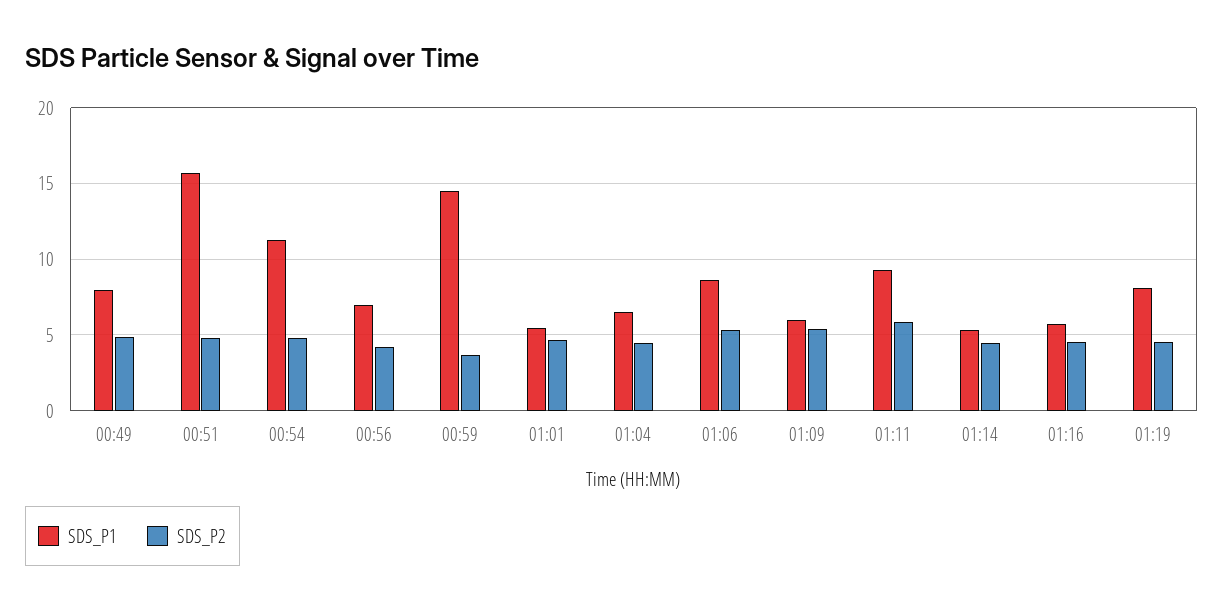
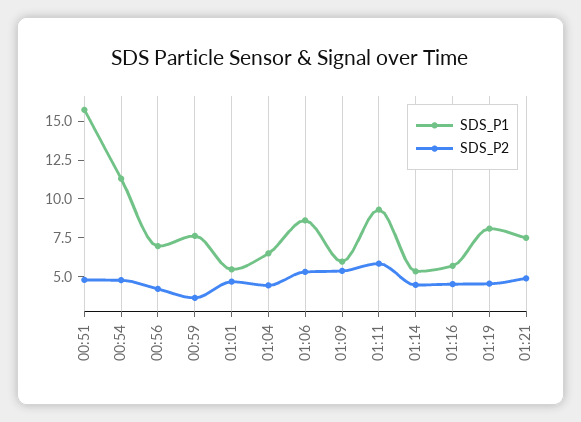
SDS_P1, 00:49: 8 -> none
SDS_P2, 00:49: 5 -> none
SDS_P1, 00:59: 14.5 -> 7.5
SDS_P1, 01:21: none -> 7.5
SDS_P2, 01:21: none -> 5

